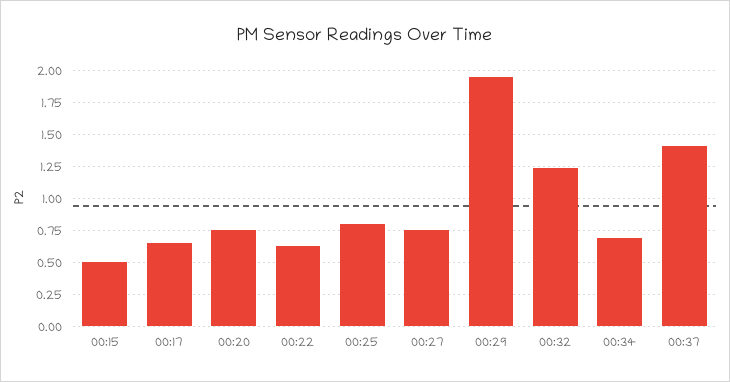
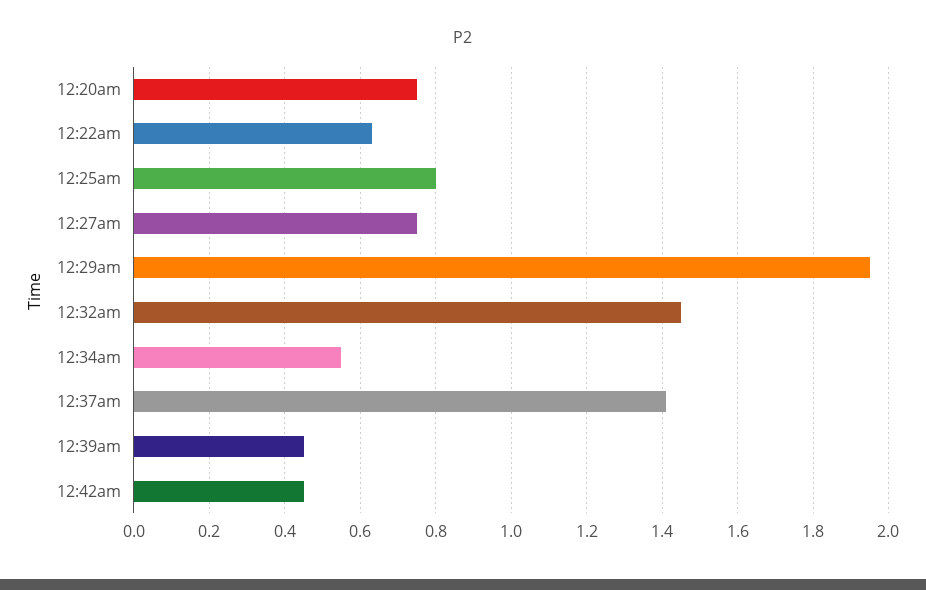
00:15: 0.5 -> none
00:17: 0.65 -> none
00:32: 1.25 -> 1.45
00:34: 0.7 -> 0.55
12:39am: none -> 0.45
12:42am: none -> 0.45

